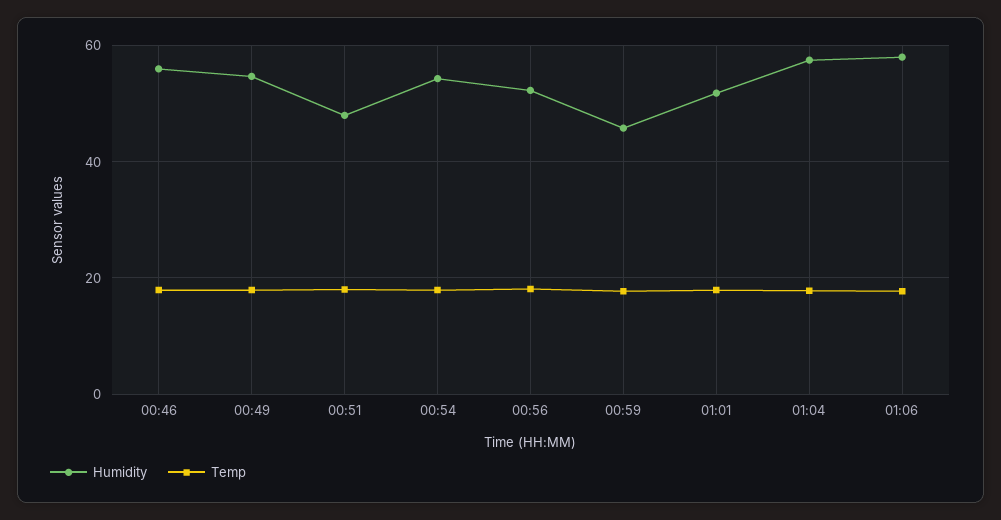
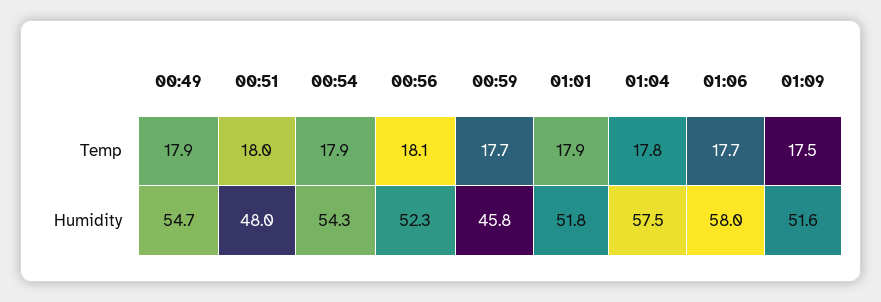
Humidity, 00:46: 56 -> none
Temp, 00:46: 18 -> none
Temp, 01:09: none -> 17.5
Humidity, 01:09: none -> 51.6

